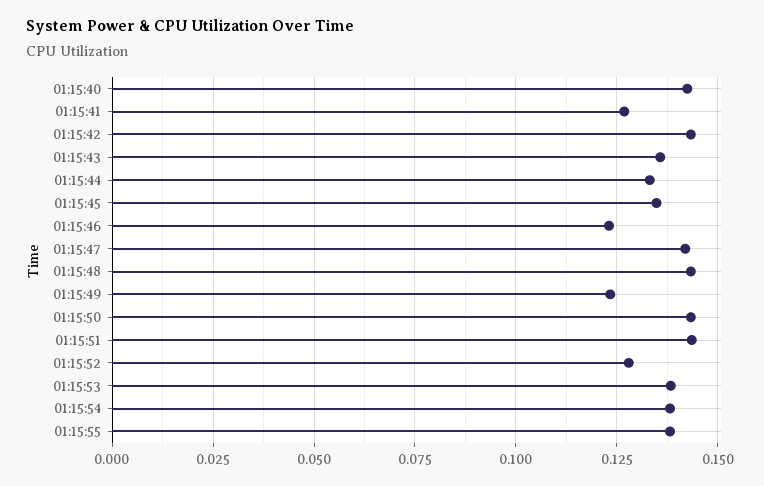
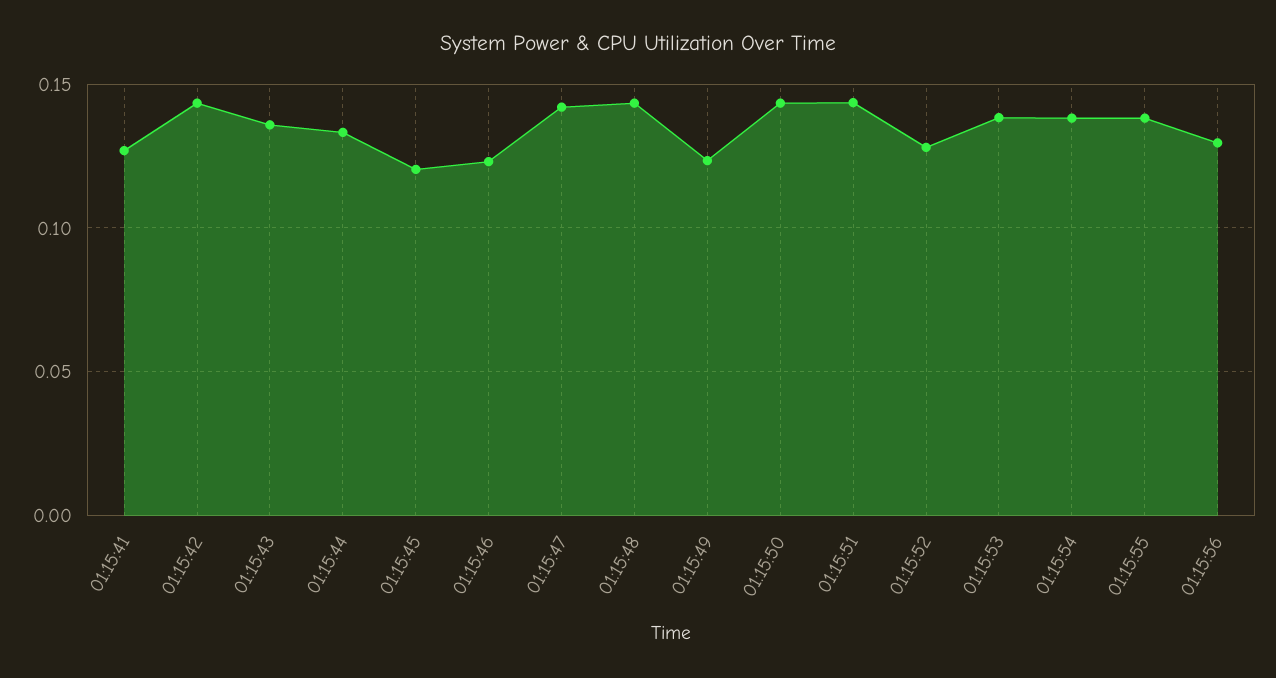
01:15:40: 0.1425 -> none
01:15:45: 0.135 -> 0.12
01:15:56: none -> 0.13

